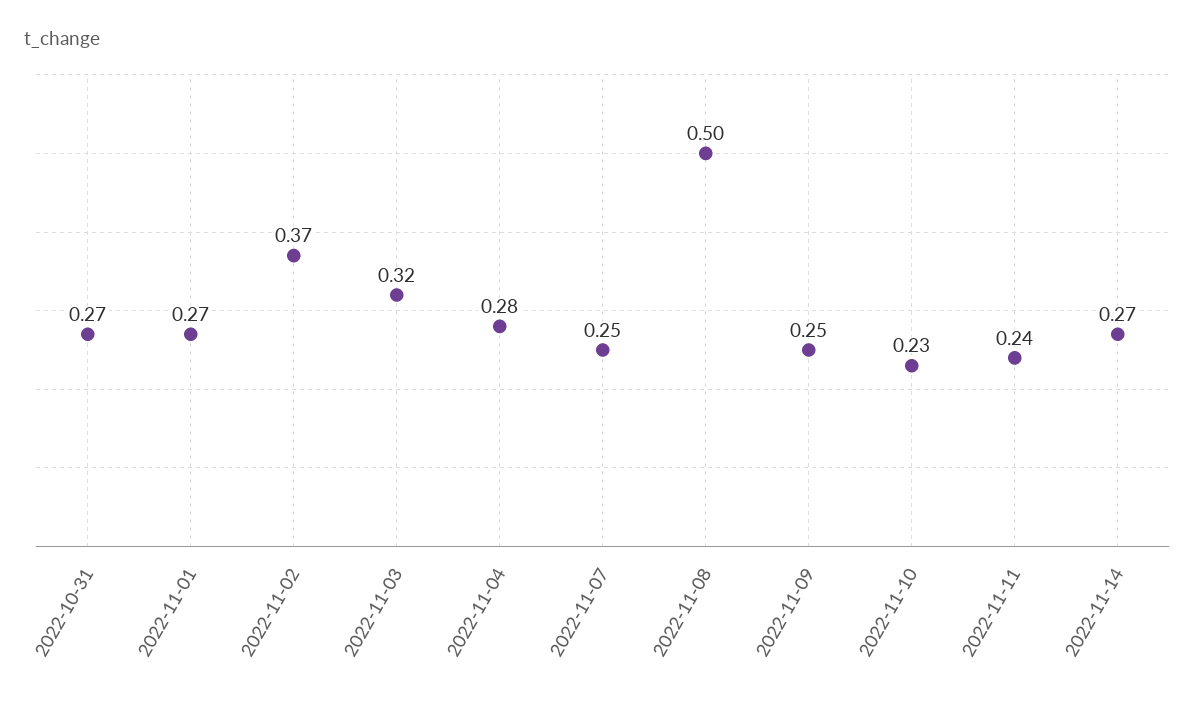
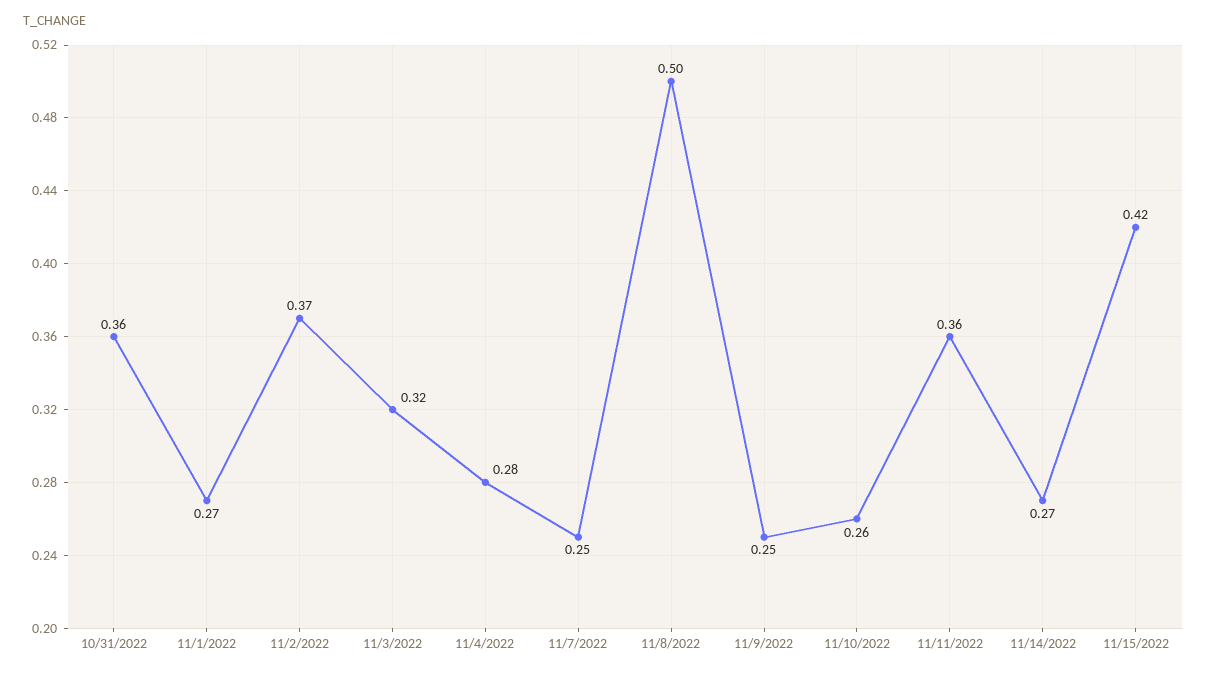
2022-10-31: 0.27 -> 0.36
2022-11-10: 0.23 -> 0.26
2022-11-11: 0.24 -> 0.36
11/15/2022: none -> 0.42

